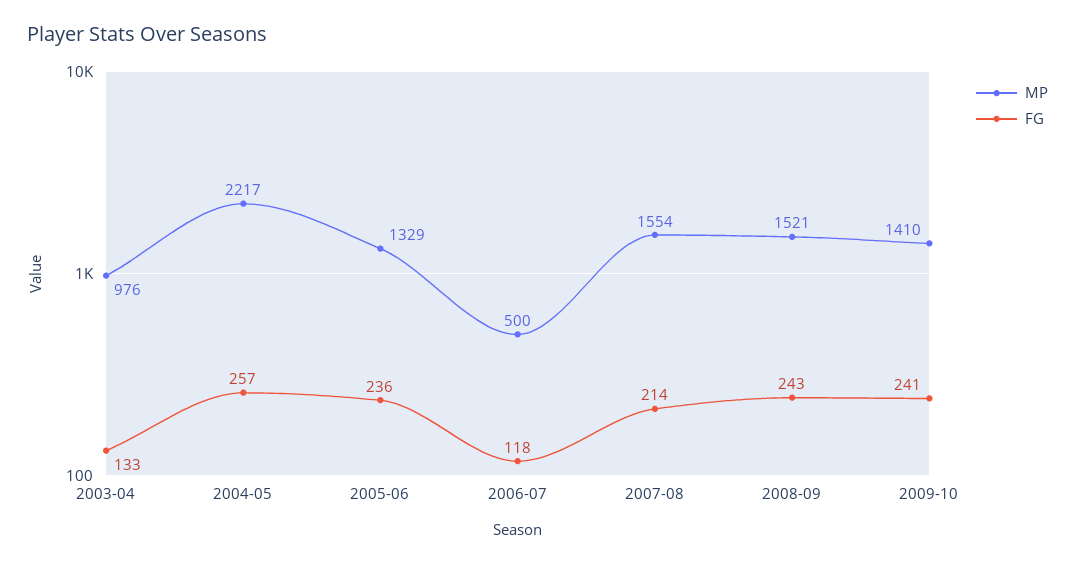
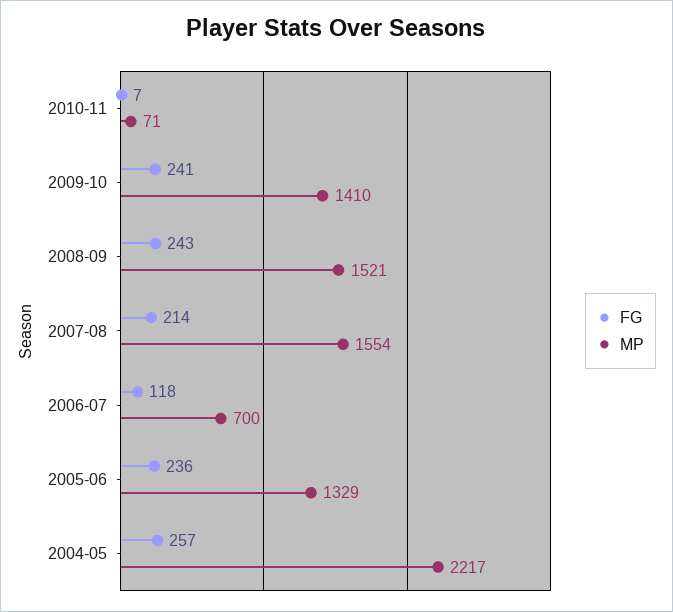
MP, 2003-04: 976 -> none
FG, 2003-04: 133 -> none
MP, 2006-07: 500 -> 700
FG, 2010-11: none -> 7
MP, 2010-11: none -> 71

